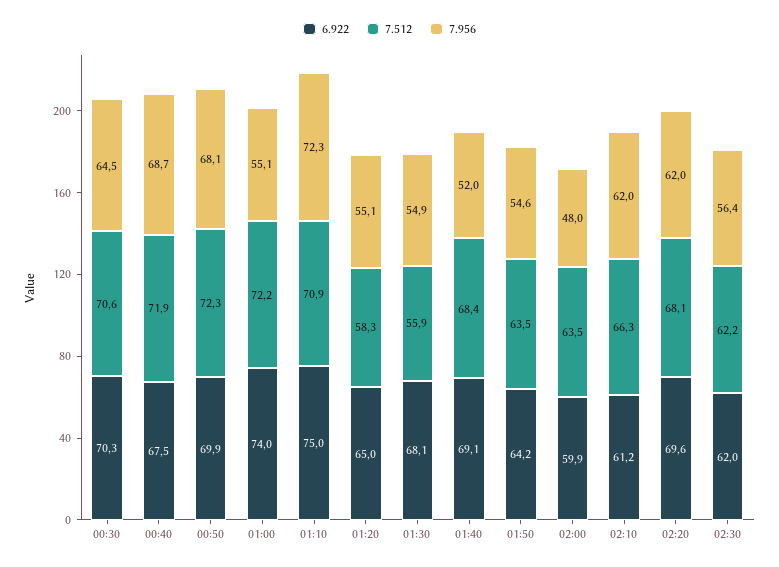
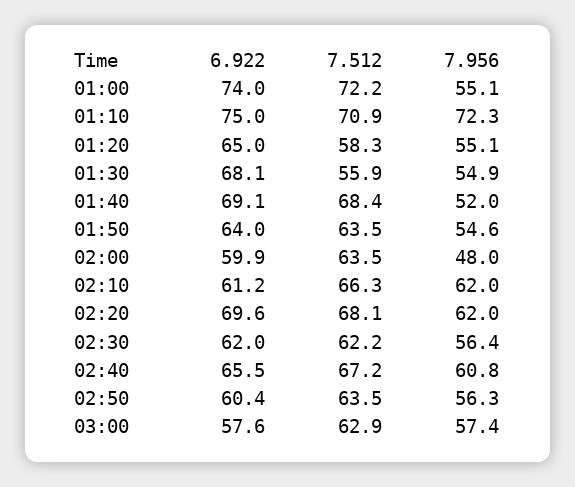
6.922, 00:30: 70.3 -> none
7.512, 00:30: 70.6 -> none
7.956, 00:30: 64.5 -> none
6.922, 00:40: 67.5 -> none
7.512, 00:40: 71.9 -> none
7.956, 00:40: 68.7 -> none
6.922, 00:50: 69.9 -> none
7.512, 00:50: 72.3 -> none
7.956, 00:50: 68.1 -> none
6.922, 01:50: 64.2 -> 64
6.922, 02:40: none -> 65.5
7.512, 02:40: none -> 67.2
7.956, 02:40: none -> 60.8
6.922, 02:50: none -> 60.4
7.512, 02:50: none -> 63.5
7.956, 02:50: none -> 56.3
6.922, 03:00: none -> 57.6
7.512, 03:00: none -> 62.9
7.956, 03:00: none -> 57.4

